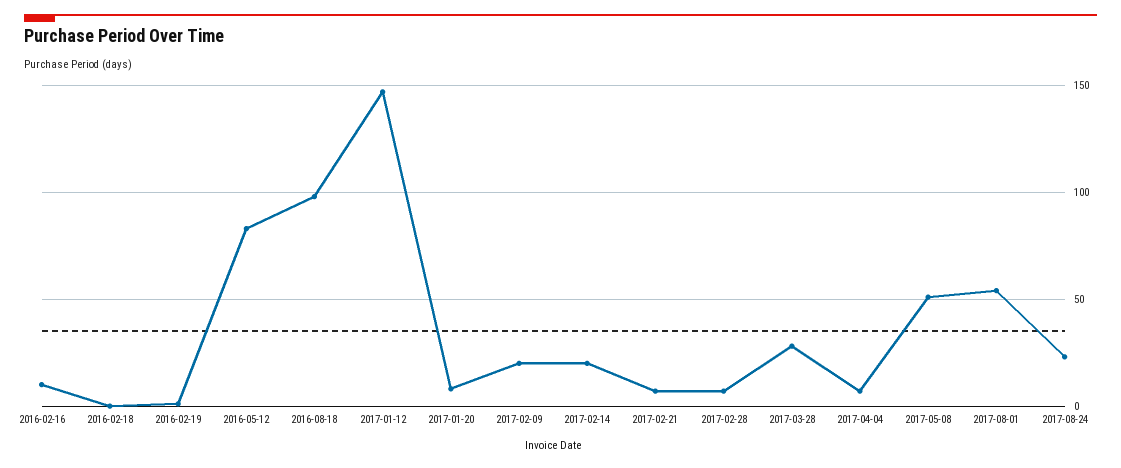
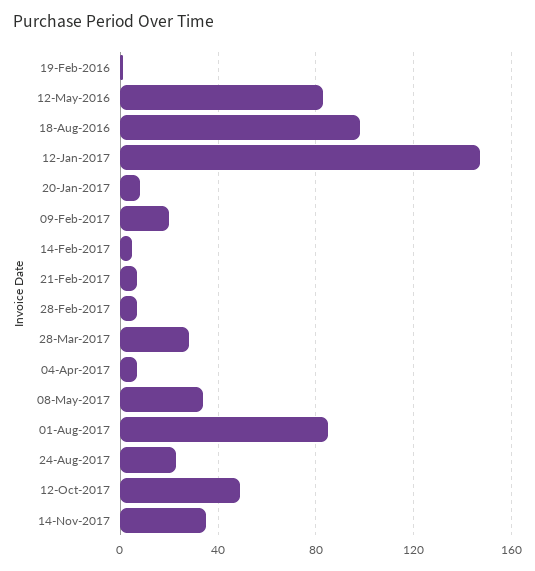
2016-02-16: 10 -> none
2016-02-18: 0 -> none
2017-02-14: 20 -> 5
2017-05-08: 50 -> 35
2017-08-01: 55 -> 85
12-Oct-2017: none -> 50
14-Nov-2017: none -> 35

